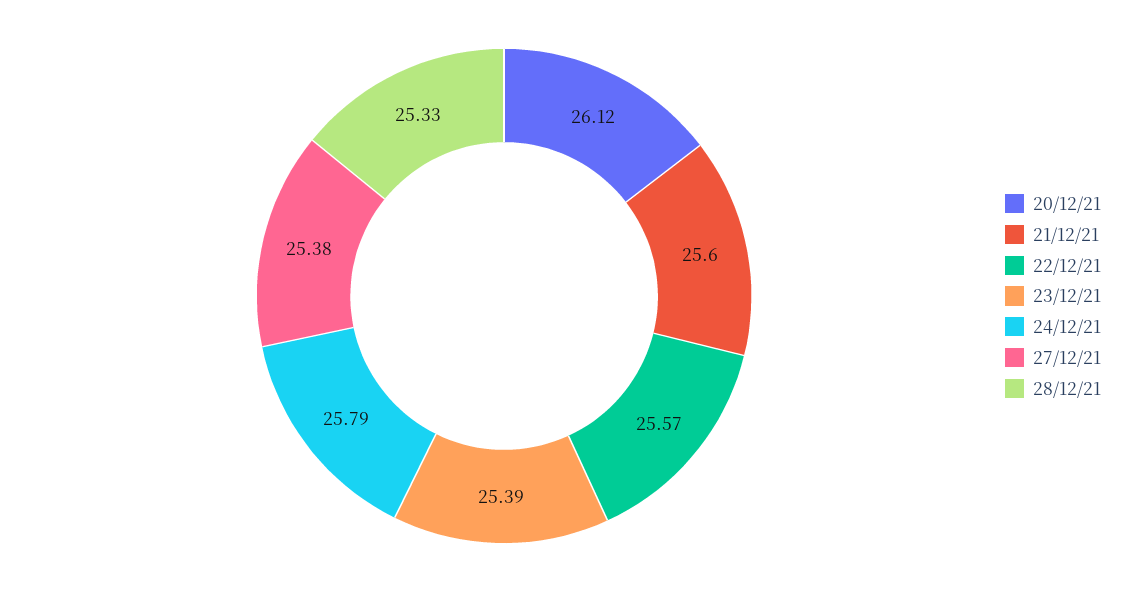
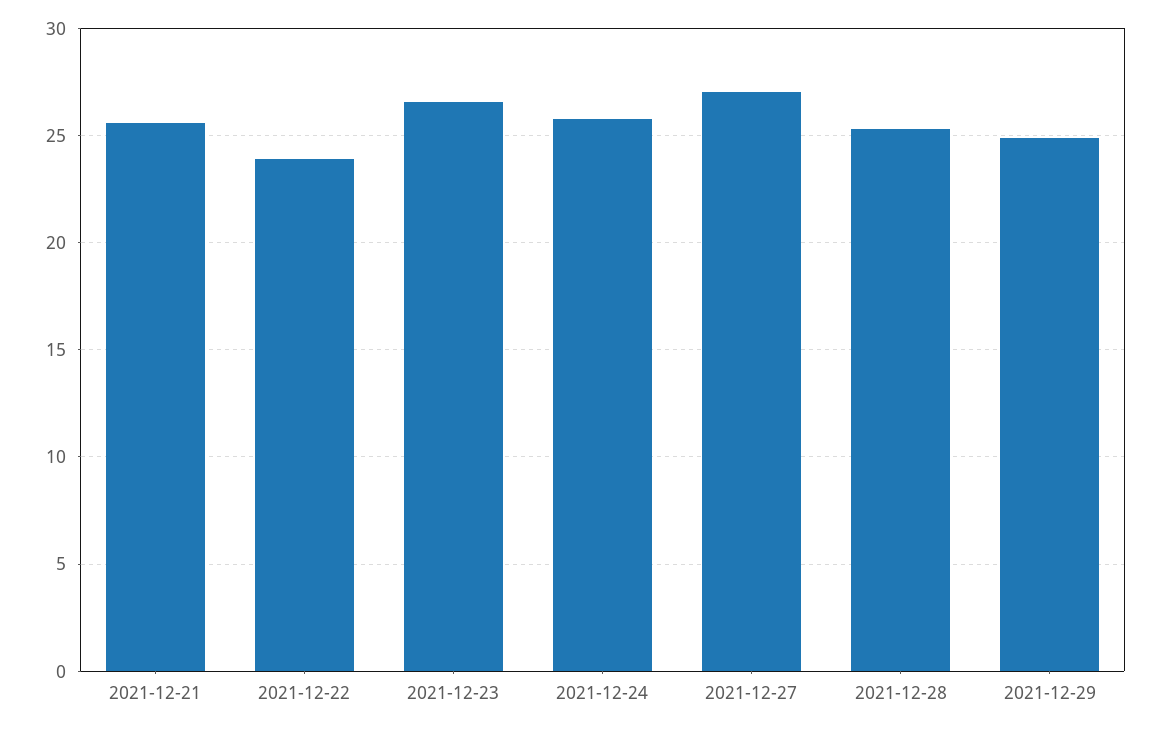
20/12/21: 26.12 -> none
22/12/21: 25.57 -> 24
23/12/21: 25.39 -> 26.5
27/12/21: 25.38 -> 27
2021-12-29: none -> 25

